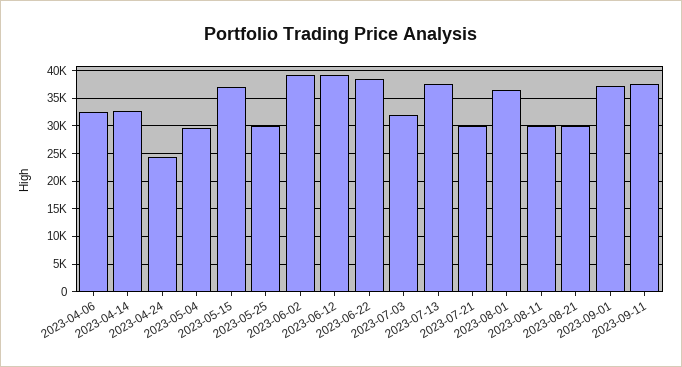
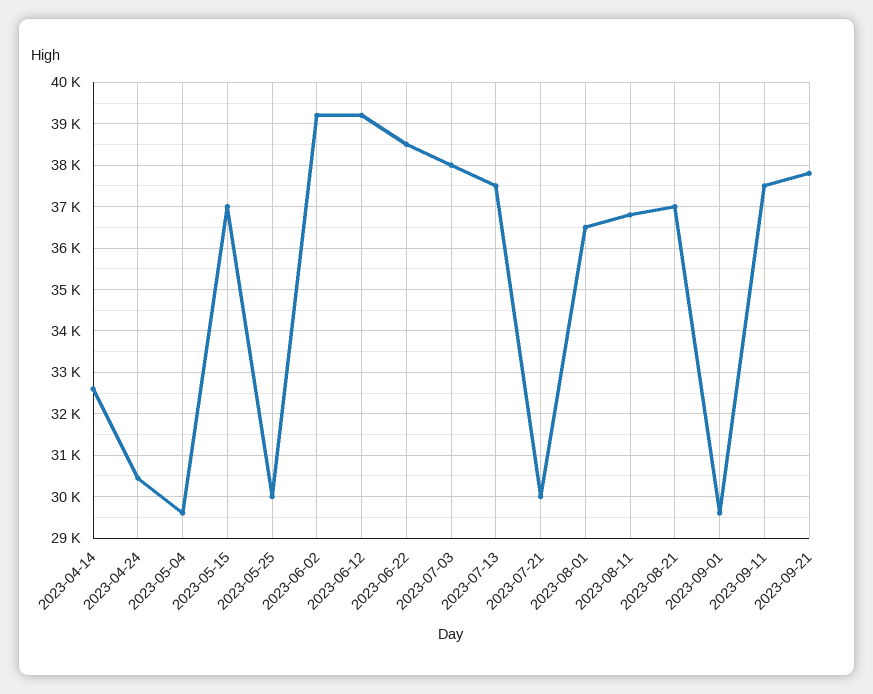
2023-04-06: 32500 -> none
2023-04-24: 25000 -> 30400
2023-07-03: 32500 -> 38000
2023-08-11: 30000 -> 36800
2023-08-21: 30000 -> 37000
2023-09-01: 37500 -> 29600
2023-09-21: none -> 37800

